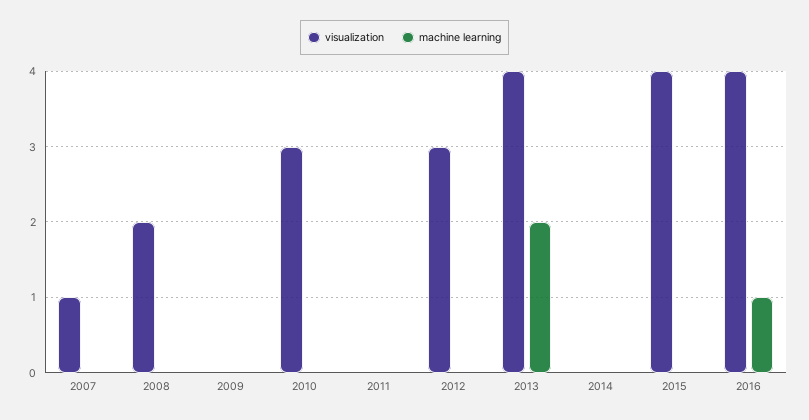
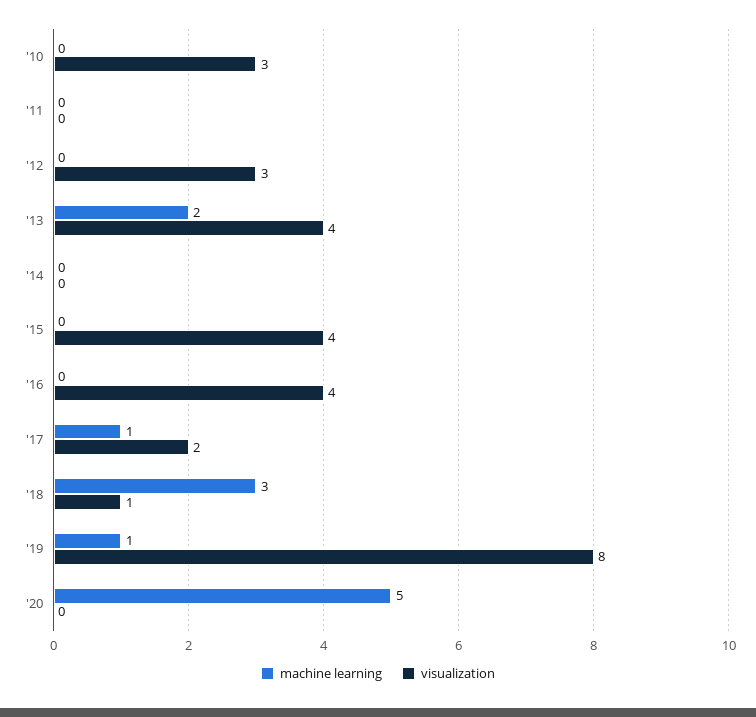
visualization, 2007: 1 -> none
machine learning, 2007: 0 -> none
visualization, 2008: 2 -> none
machine learning, 2008: 0 -> none
visualization, 2009: 0 -> none
machine learning, 2009: 0 -> none
machine learning, 2016: 1 -> 0
machine learning, '17: none -> 1
visualization, '17: none -> 2
machine learning, '18: none -> 3
visualization, '18: none -> 1
machine learning, '19: none -> 1
visualization, '19: none -> 8
machine learning, '20: none -> 5
visualization, '20: none -> 0

